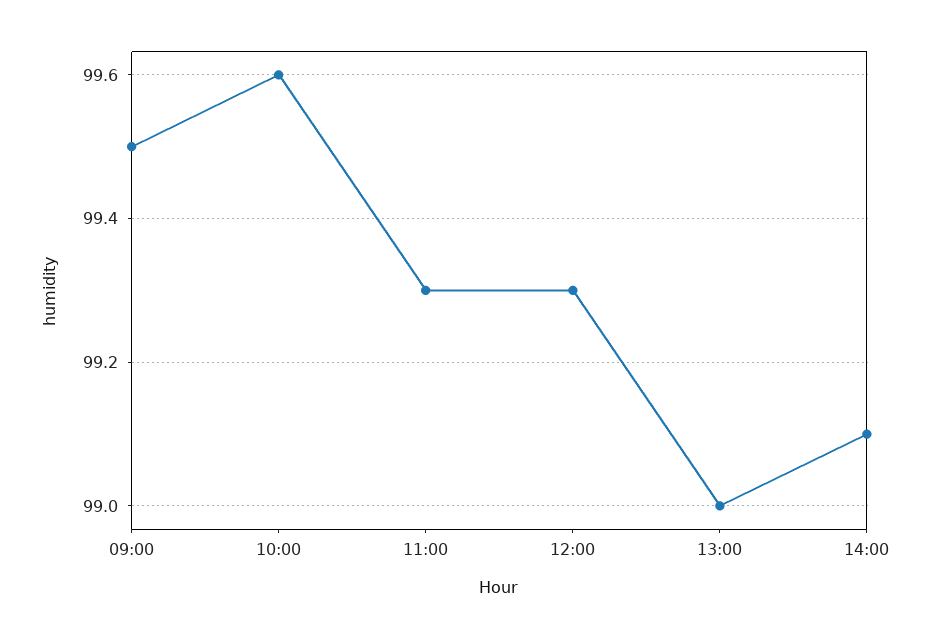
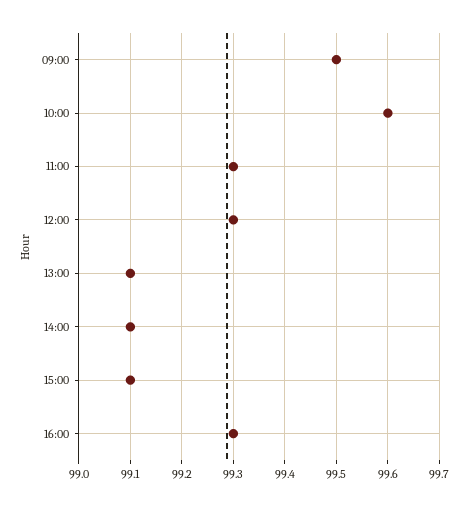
13:00: 99 -> 99.1
15:00: none -> 99.1
16:00: none -> 99.3

